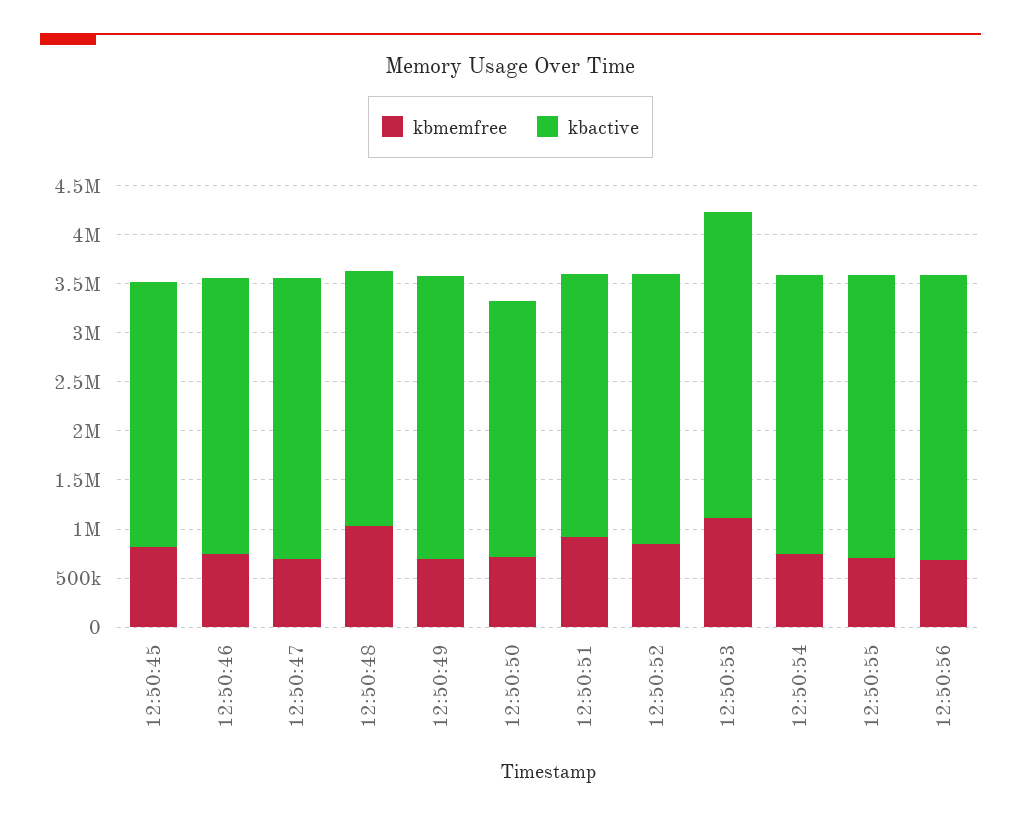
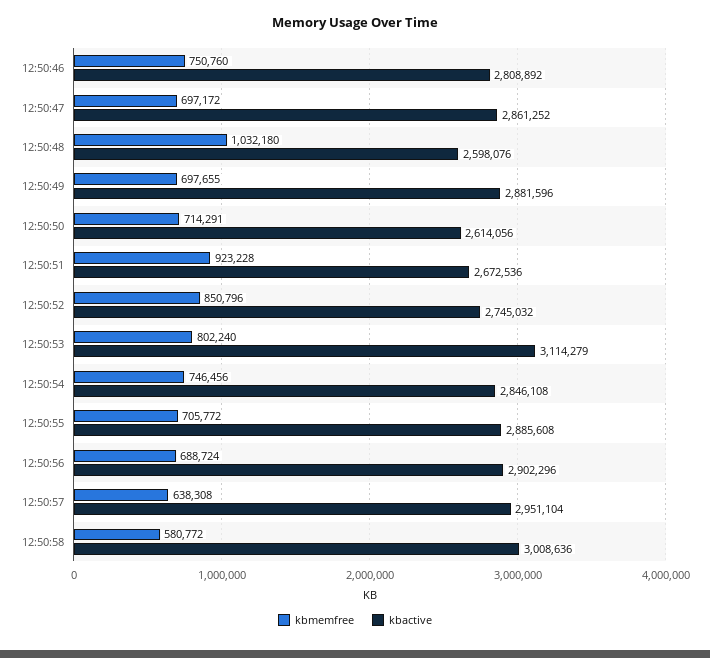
kbmemfree, 12:50:45: 800000 -> none
kbactive, 12:50:45: 2700000 -> none
kbmemfree, 12:50:53: 1100000 -> 802240
kbmemfree, 12:50:57: none -> 638308
kbactive, 12:50:57: none -> 2951104
kbmemfree, 12:50:58: none -> 580772
kbactive, 12:50:58: none -> 3008636

